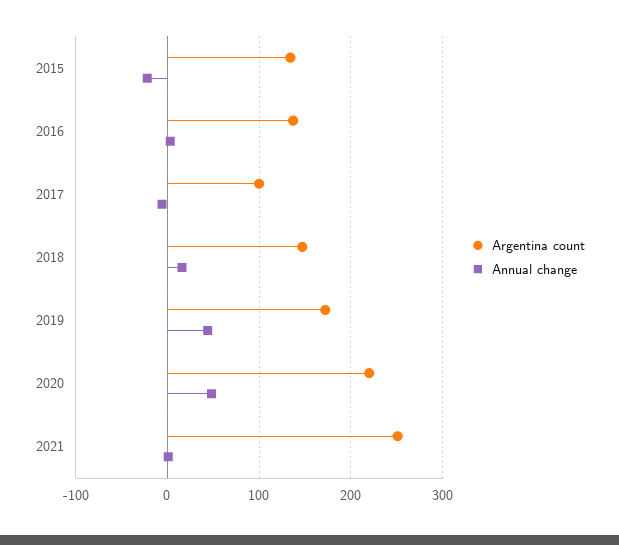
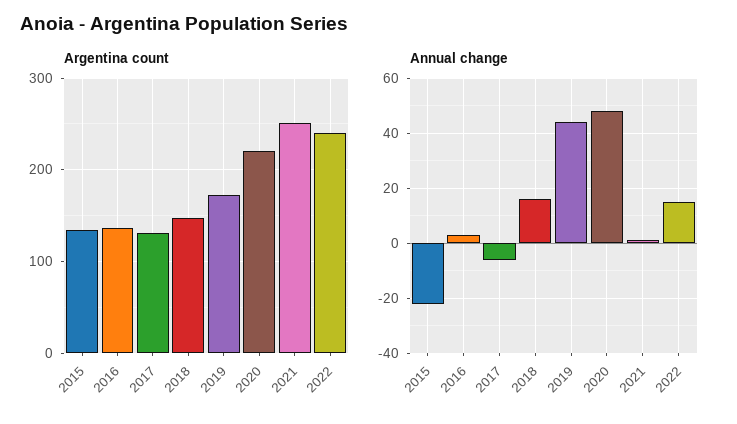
Argentina count, 2017: 100 -> 130
Argentina count, 2022: none -> 240
Annual change, 2022: none -> 15

